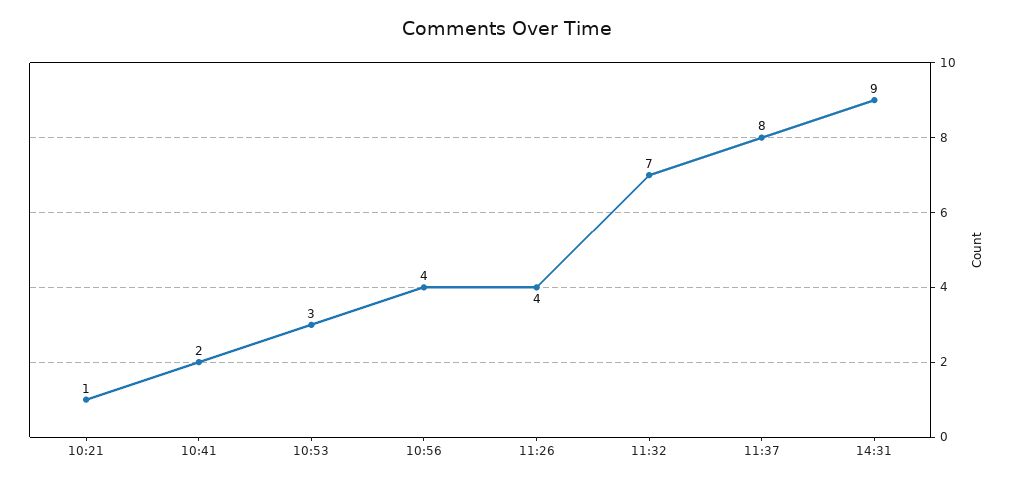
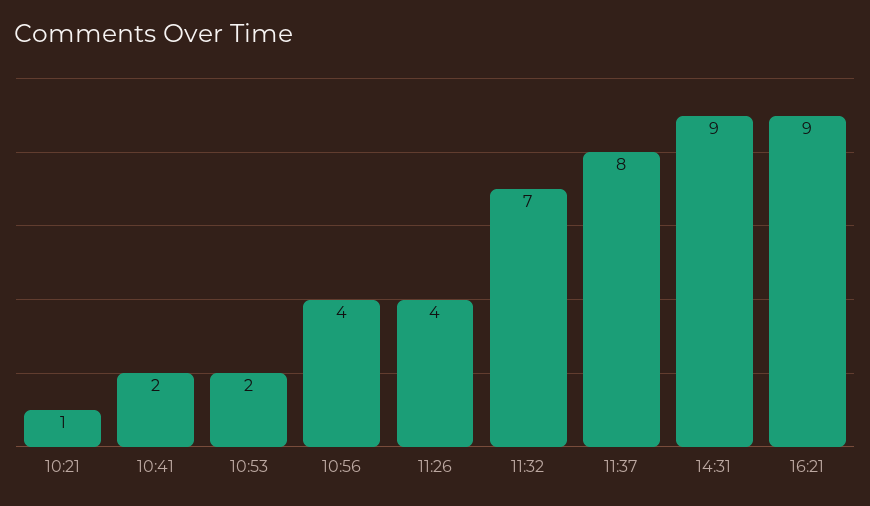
10:53: 3 -> 2
16:21: none -> 9

